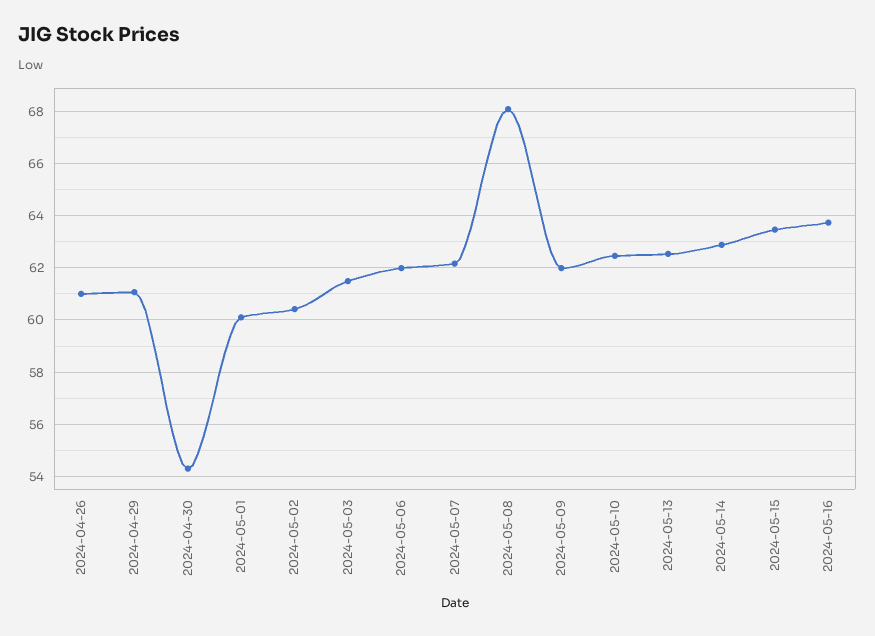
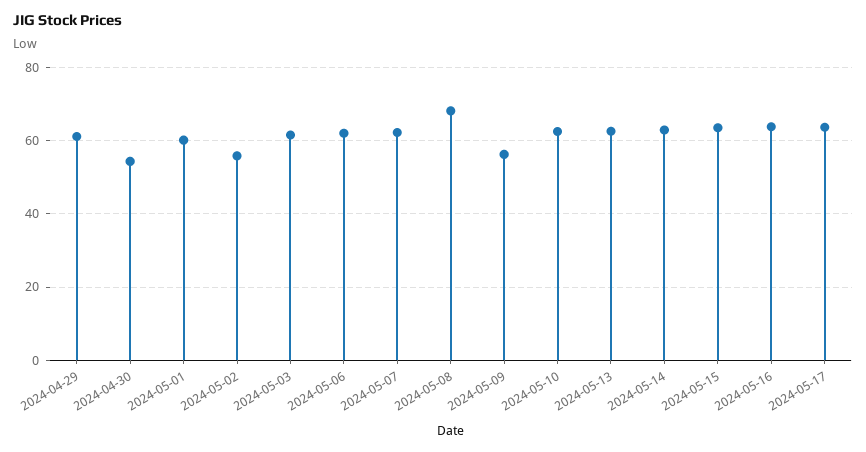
2024-04-26: 61 -> none
2024-05-02: 60.5 -> 56
2024-05-09: 62 -> 56
2024-05-17: none -> 64

